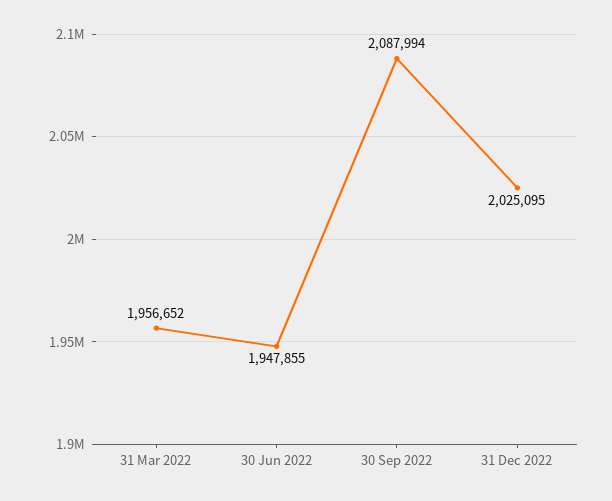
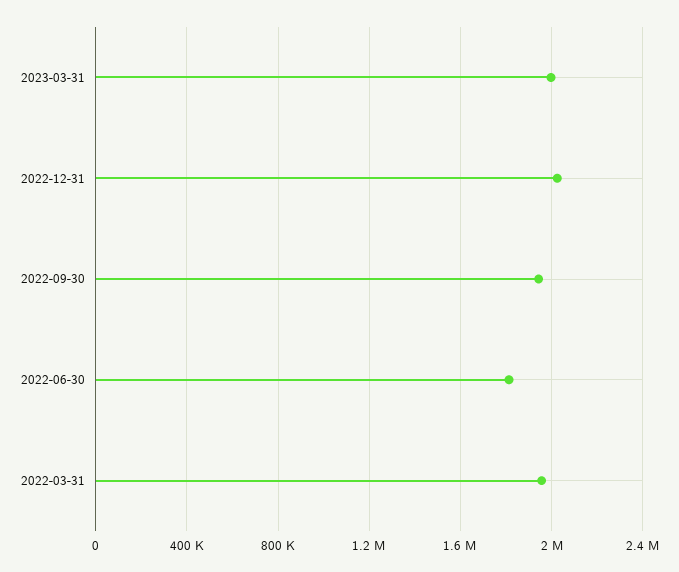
30 Jun 2022: 1947855 -> 1800000
30 Sep 2022: 2087994 -> 1950000
2023-03-31: none -> 2000000

